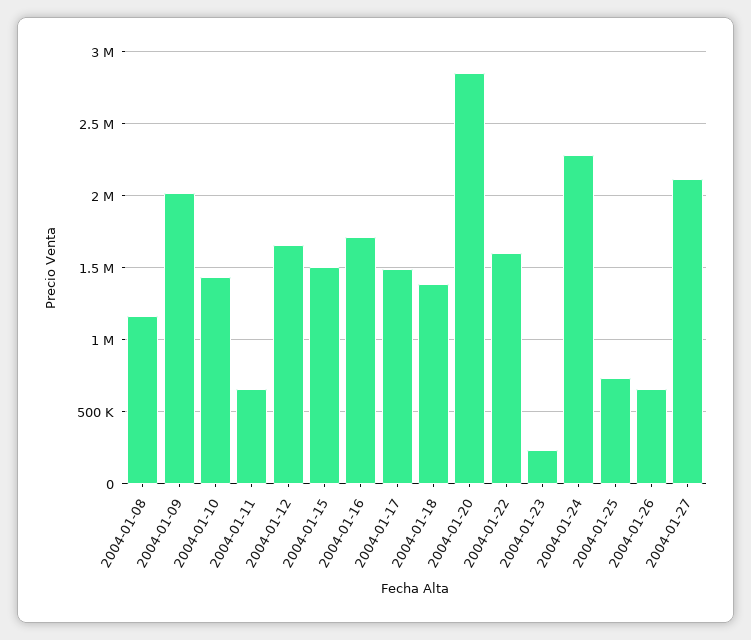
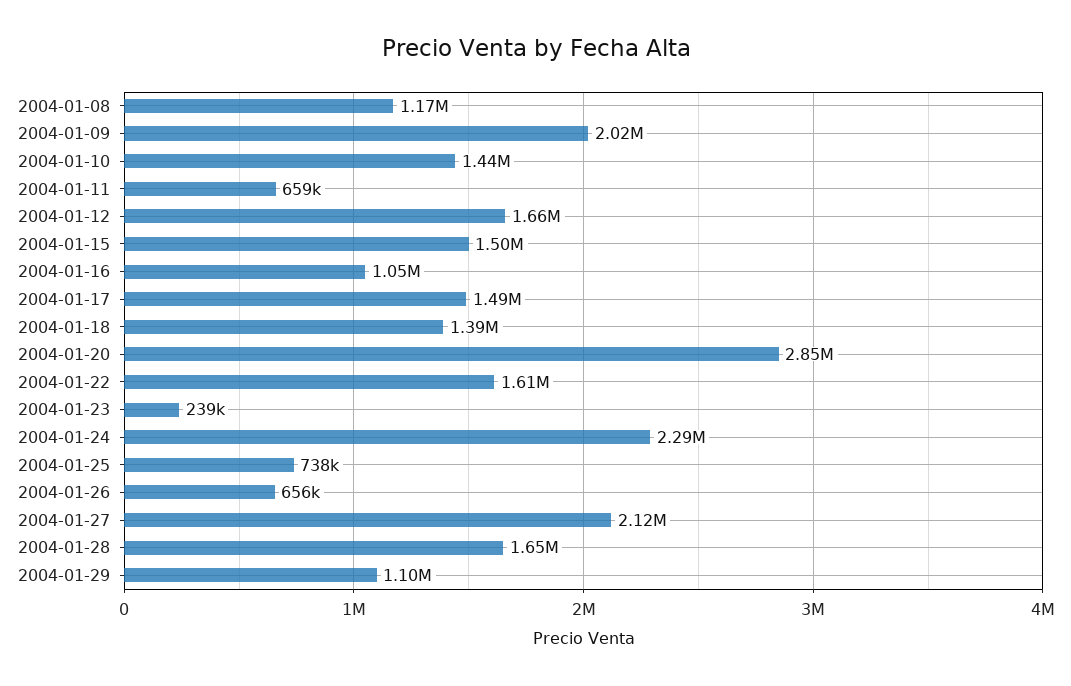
2004-01-16: 1700000 -> 1050000
2004-01-28: none -> 1650000
2004-01-29: none -> 1100000

